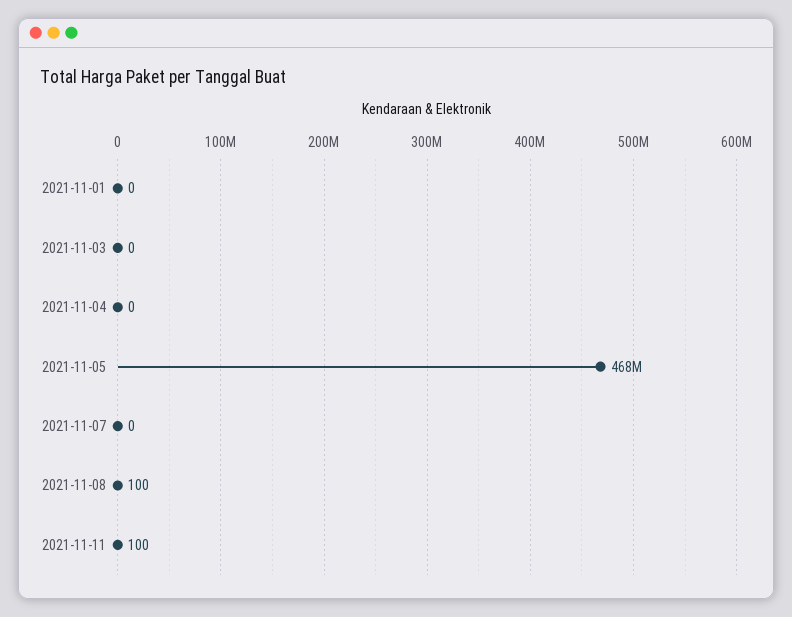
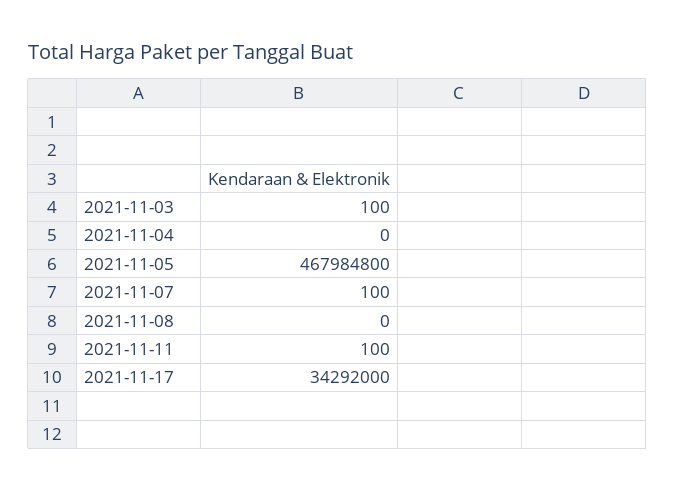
2021-11-01: 0 -> none
2021-11-03: 0 -> 100
2021-11-07: 0 -> 100
2021-11-08: 100 -> 0
2021-11-17: none -> 34292000

